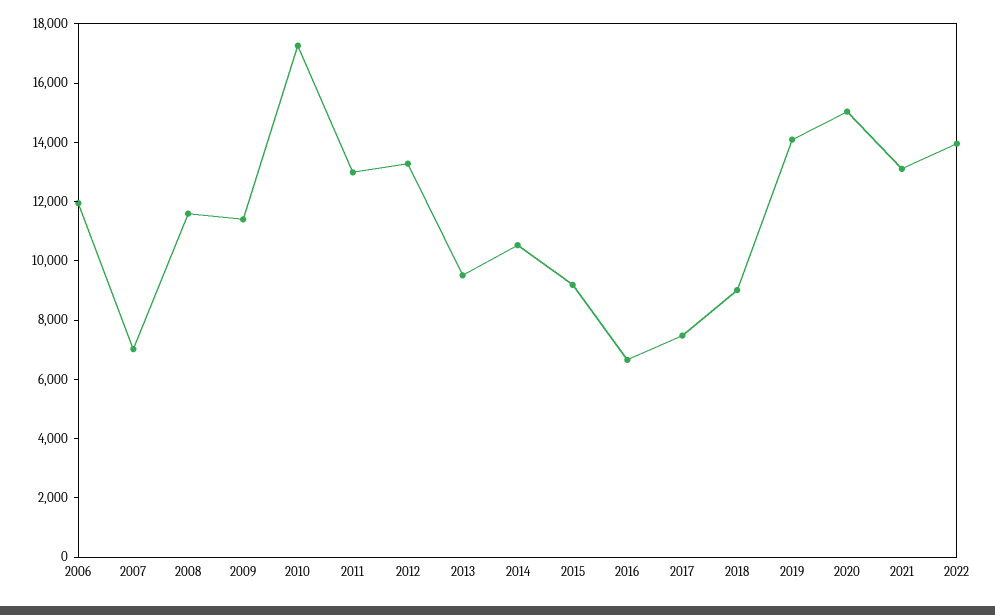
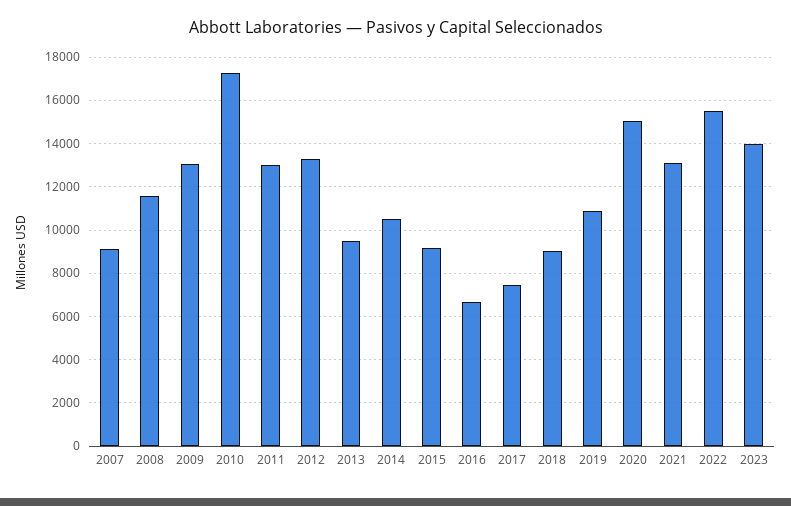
2006: 12000 -> none
2007: 7000 -> 9000
2009: 11500 -> 13000
2019: 14000 -> 11000
2022: 14000 -> 15500
2023: none -> 14000

